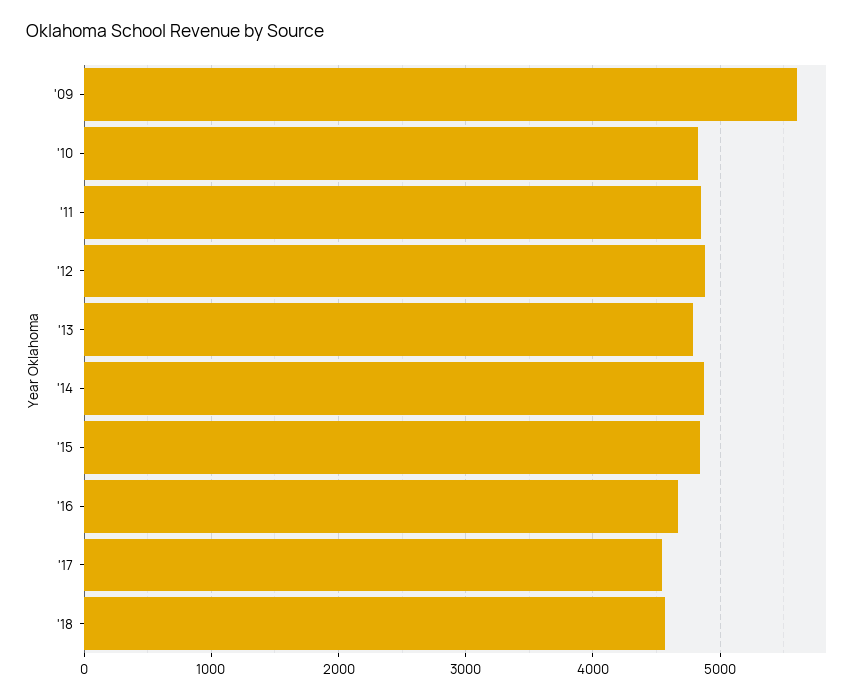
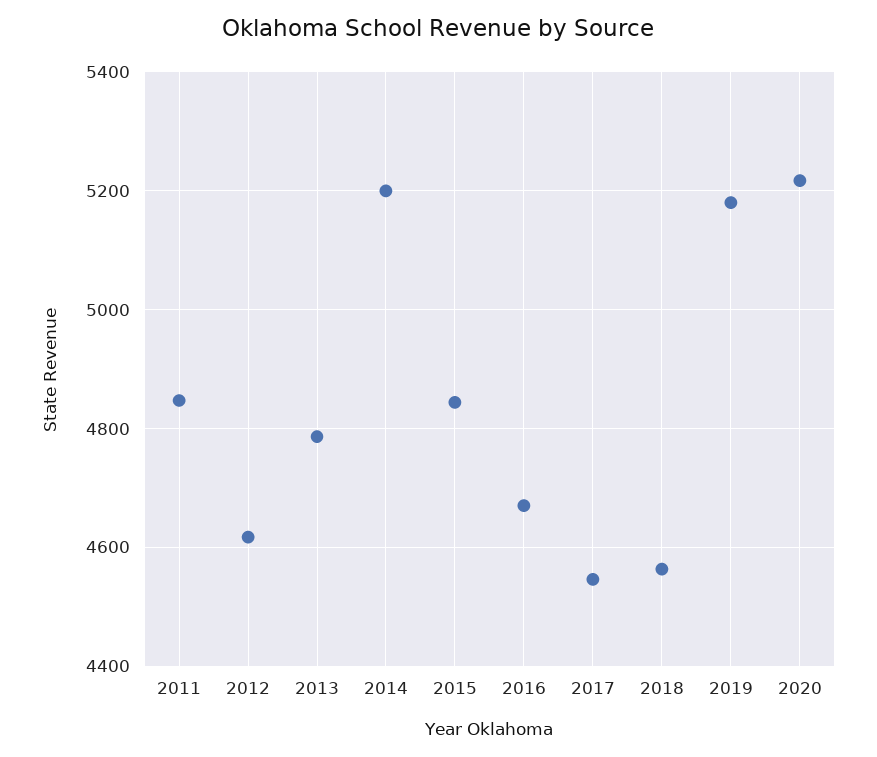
'09: 5600 -> none
'10: 4800 -> none
'12: 4900 -> 4620
'14: 4900 -> 5200
2019: none -> 5180
2020: none -> 5220

